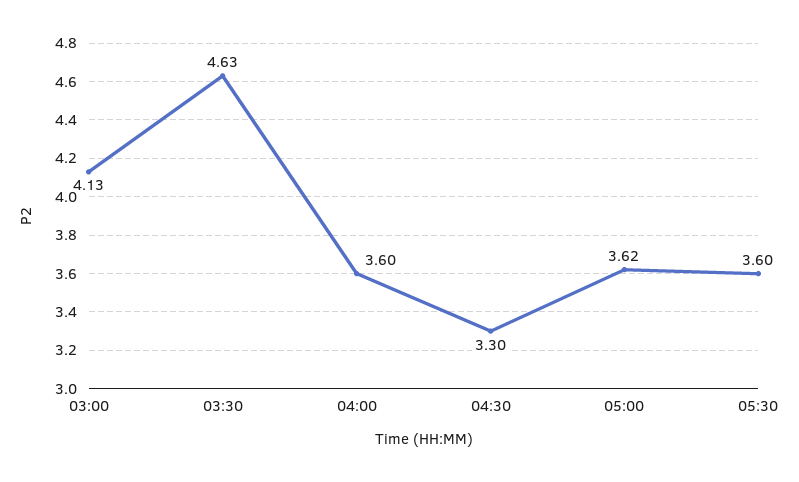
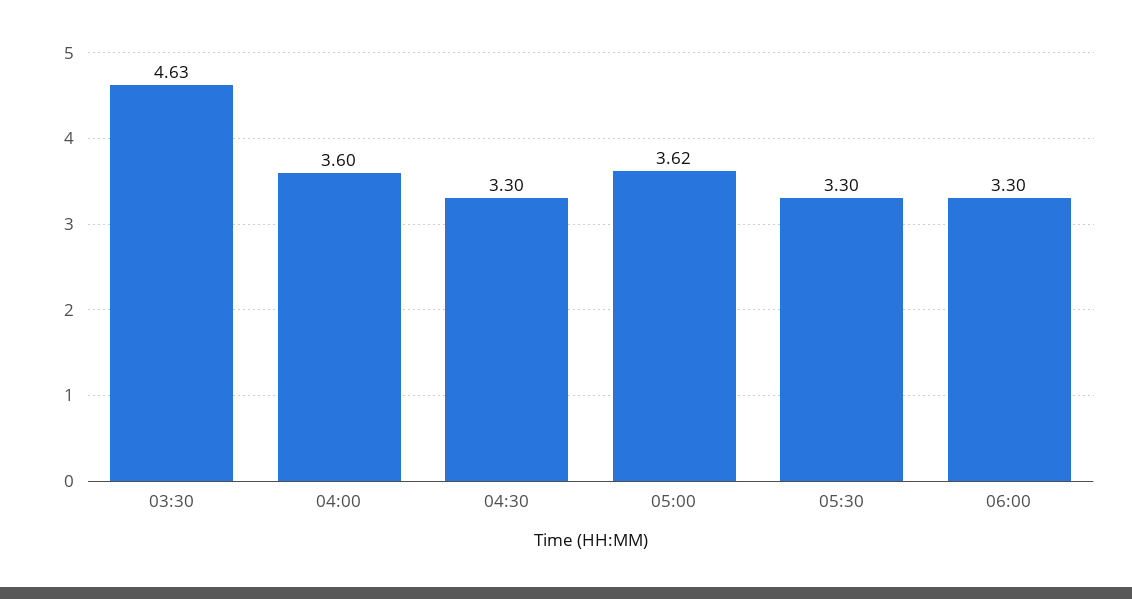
03:00: 4.13 -> none
05:30: 3.6 -> 3.3
06:00: none -> 3.3

